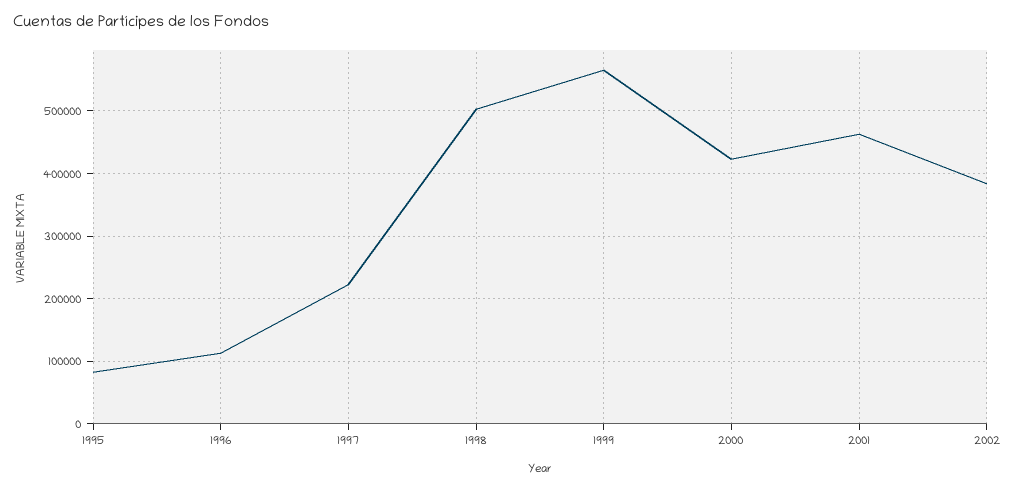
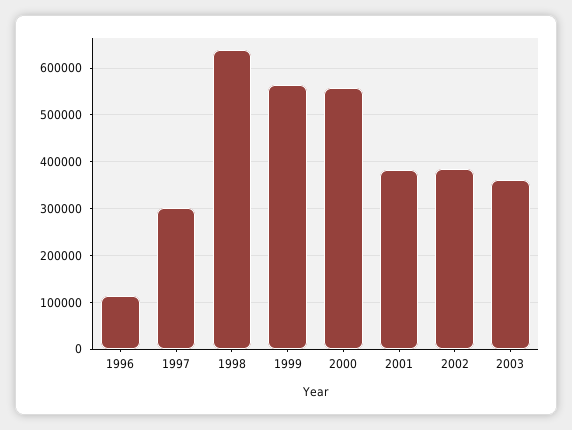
1995: 80000 -> none
1997: 220000 -> 300000
1998: 500000 -> 640000
2000: 420000 -> 560000
2001: 460000 -> 380000
2003: none -> 360000

